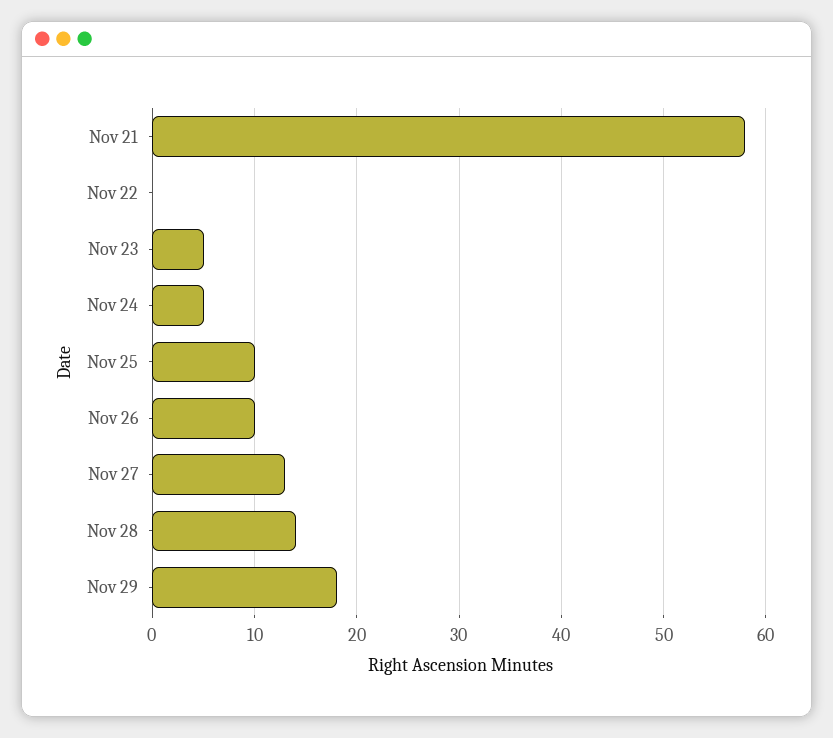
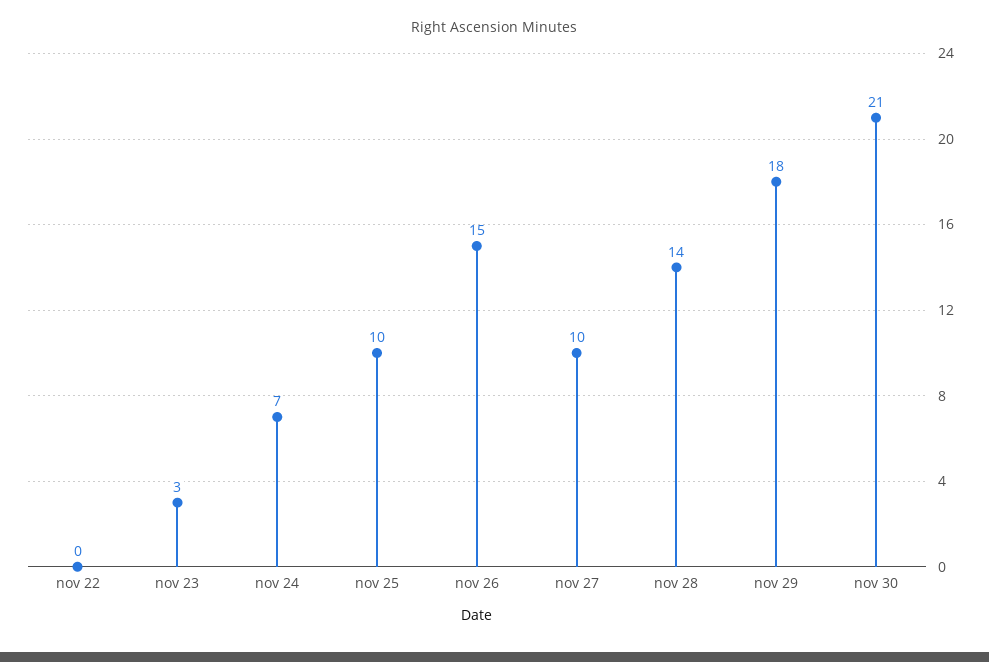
Nov 21: 58 -> none
Nov 23: 5 -> 3
Nov 24: 5 -> 7
Nov 26: 10 -> 15
Nov 27: 13 -> 10
nov 30: none -> 21

